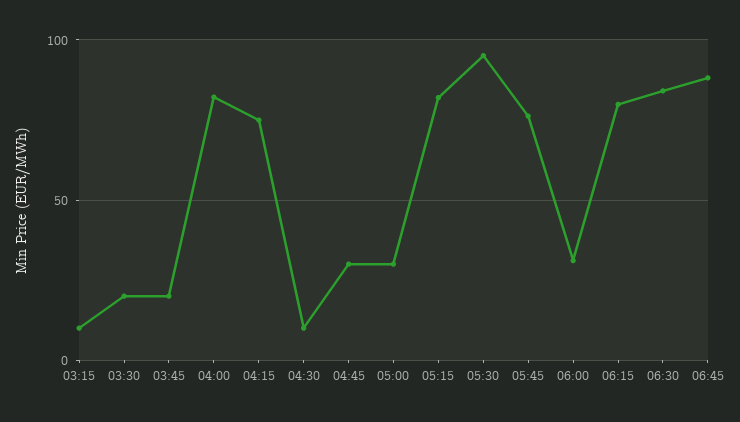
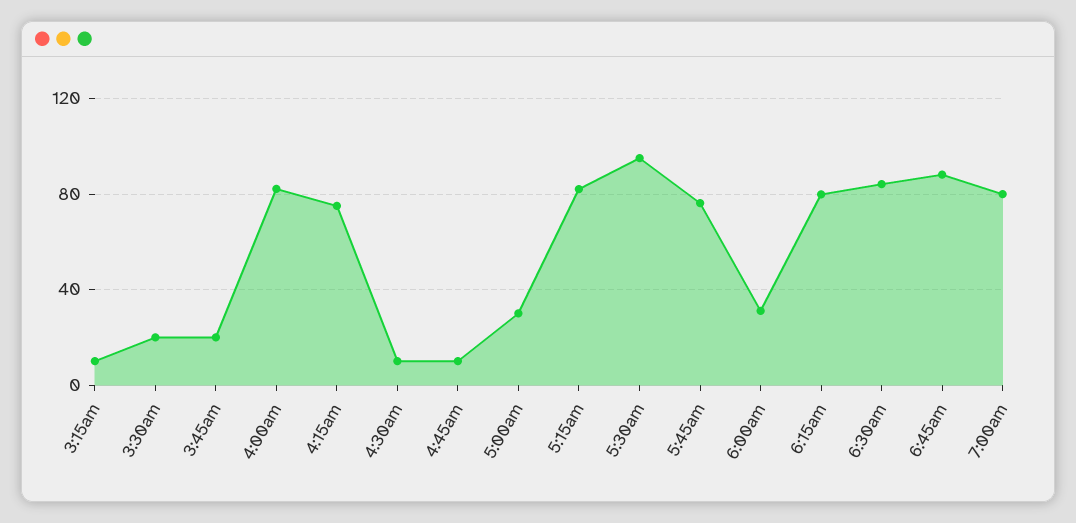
04:45: 30 -> 10
7:00am: none -> 80

